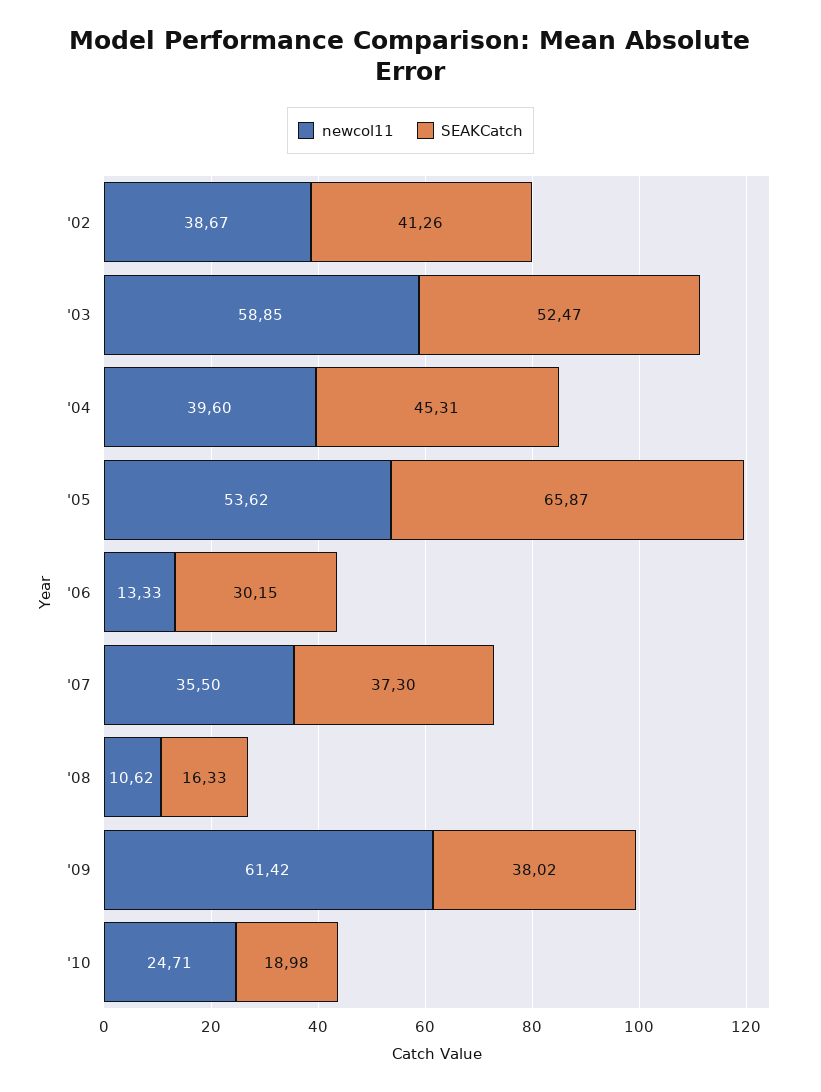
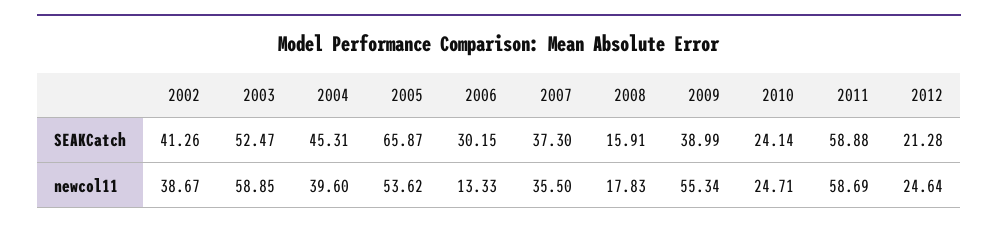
newcol11, '08: 10.62 -> 17.83
SEAKCatch, '08: 16.33 -> 15.91
newcol11, '09: 61.42 -> 55.34
SEAKCatch, '09: 38.02 -> 38.99
SEAKCatch, '10: 18.98 -> 24.14
SEAKCatch, 2011: none -> 58.88
SEAKCatch, 2012: none -> 21.28
newcol11, 2011: none -> 58.69
newcol11, 2012: none -> 24.64

